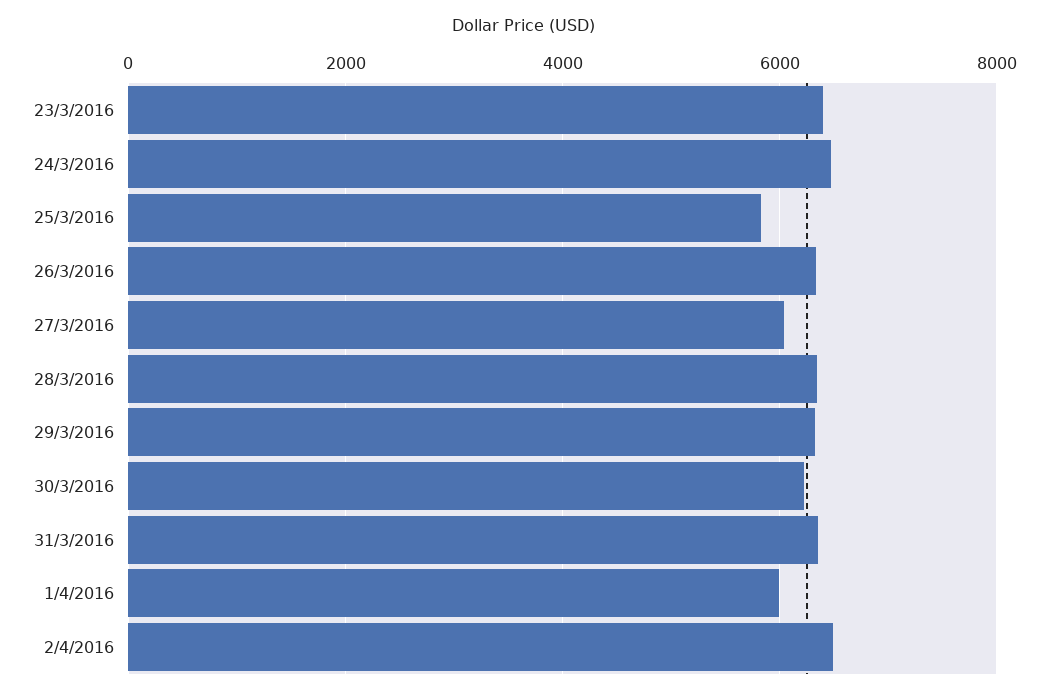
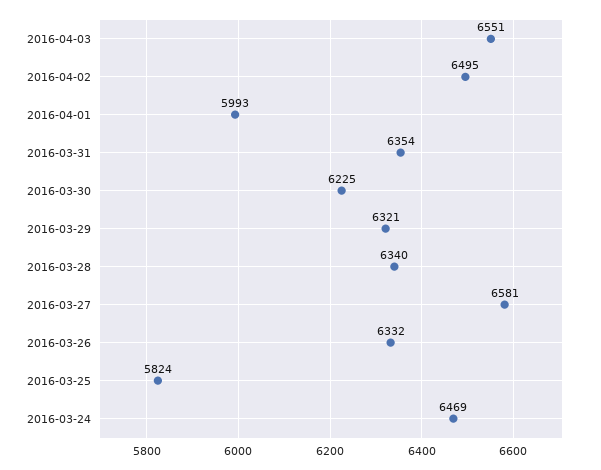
23/3/2016: 6400 -> none
27/3/2016: 6000 -> 6581
2016-04-03: none -> 6551

